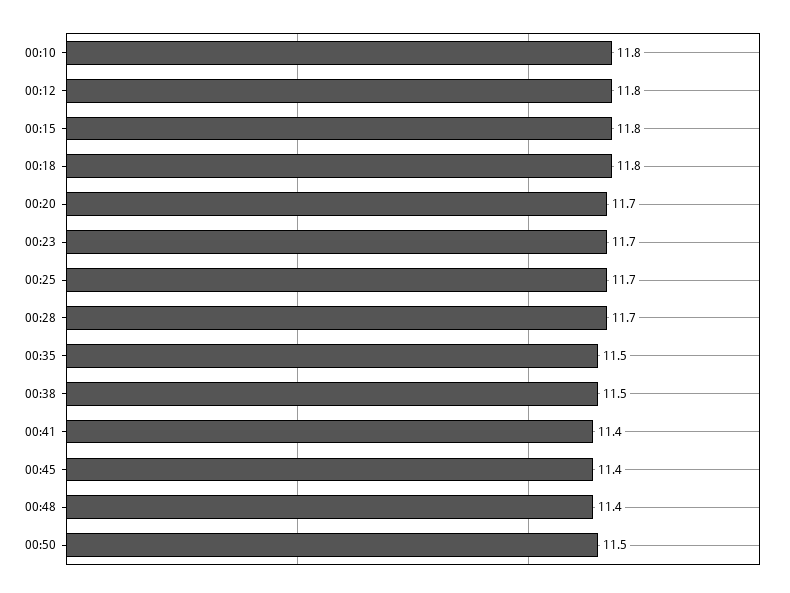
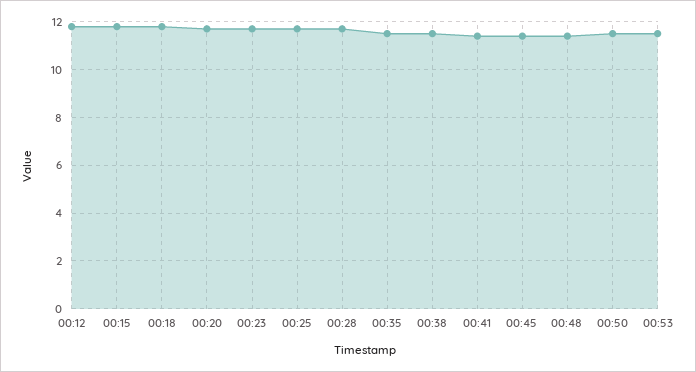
00:10: 11.8 -> none
00:53: none -> 11.5

